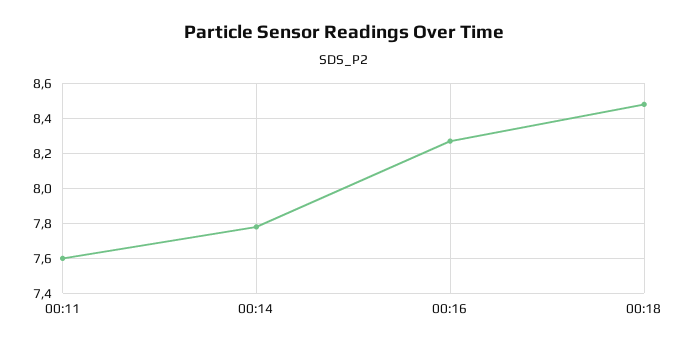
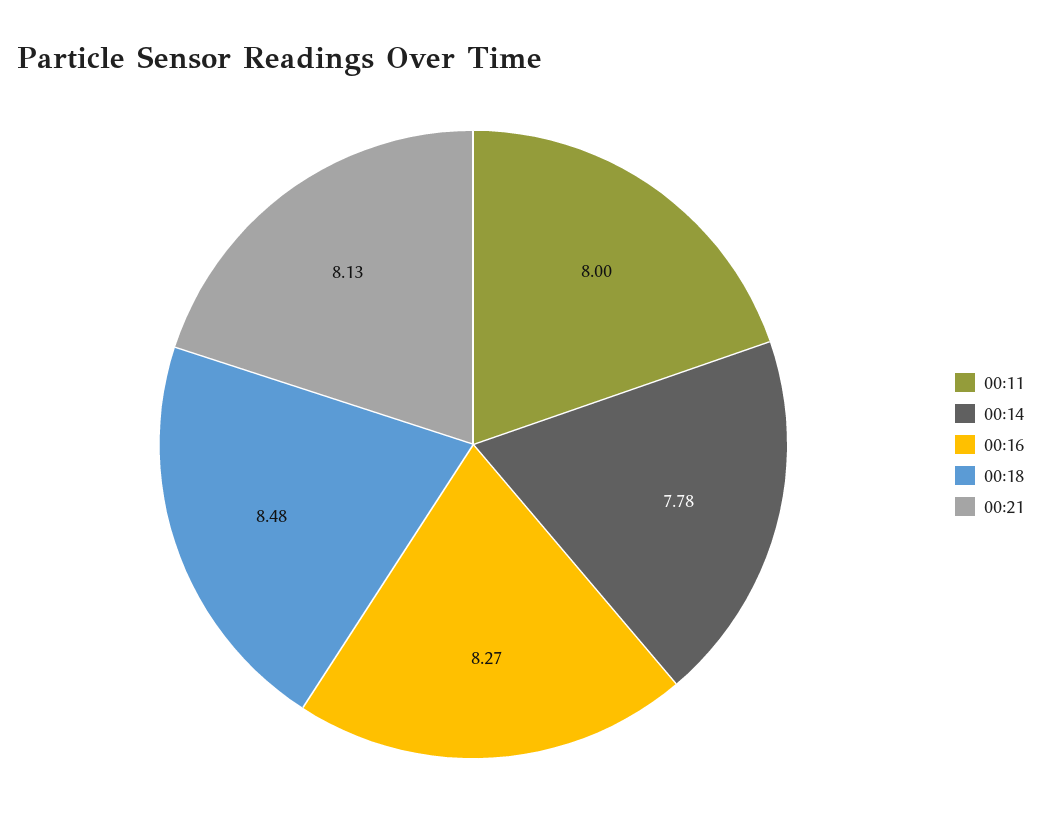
00:11: 7.6 -> 8
00:21: none -> 8.13

